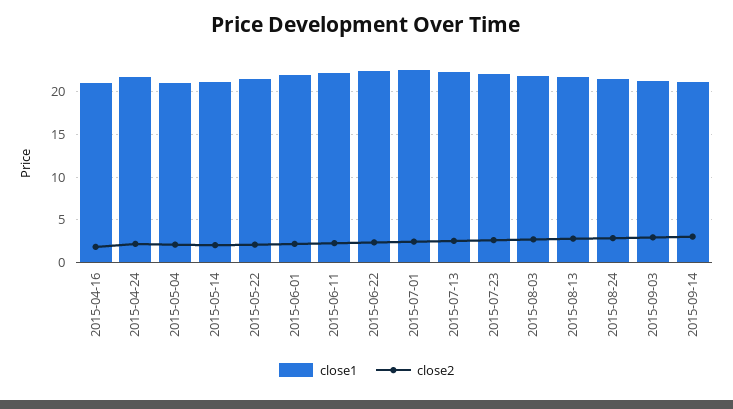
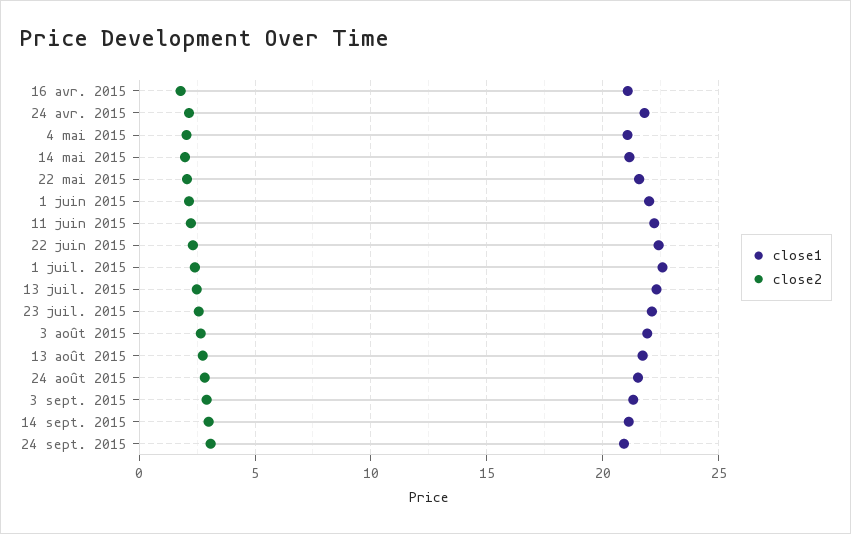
close1, 24 sept. 2015: none -> 21
close2, 24 sept. 2015: none -> 3

